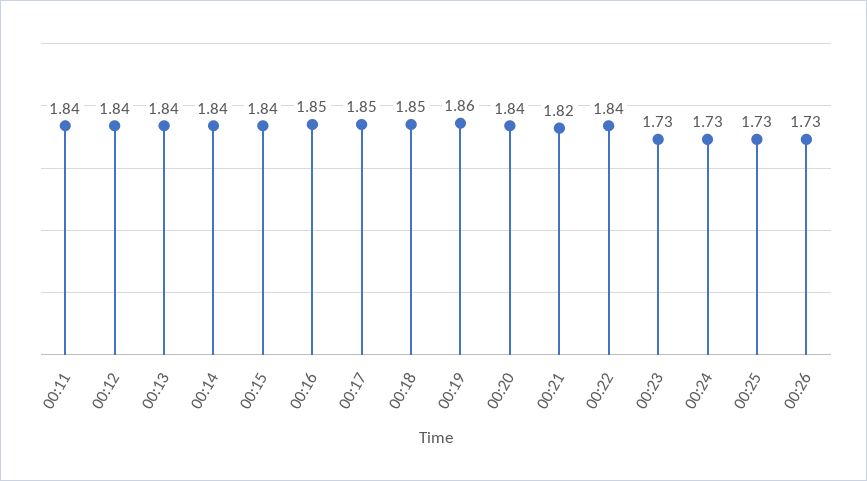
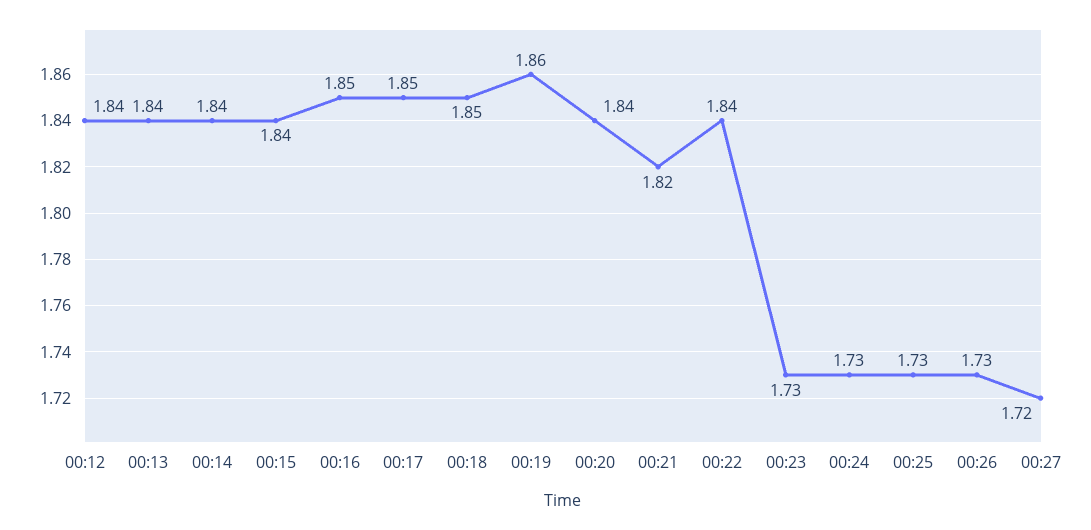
00:11: 1.84 -> none
00:27: none -> 1.72

